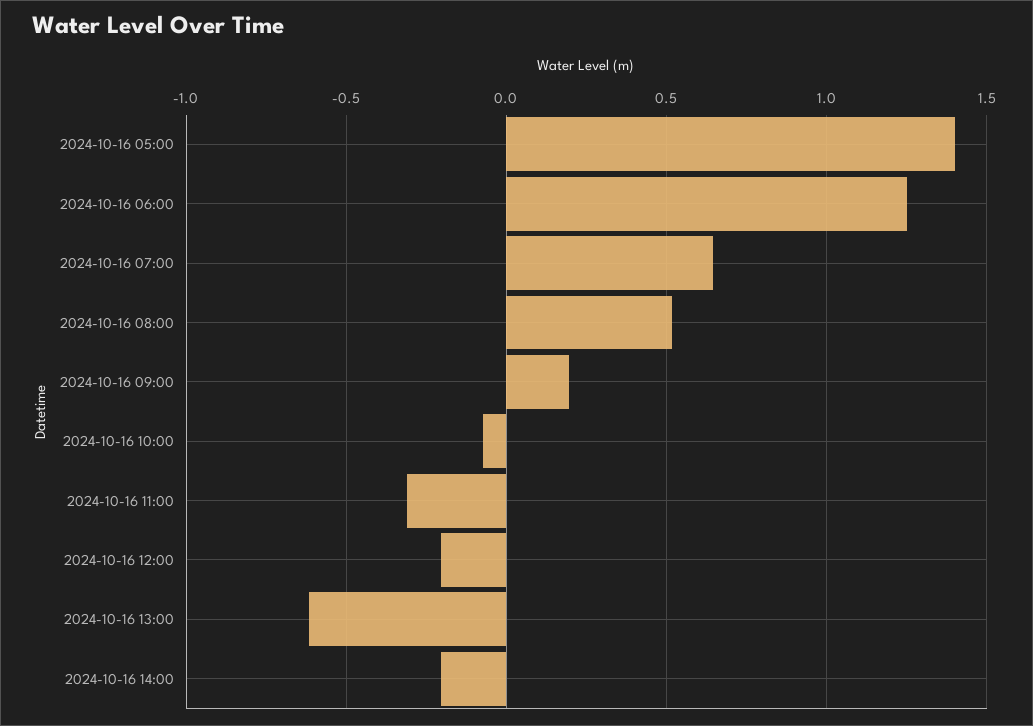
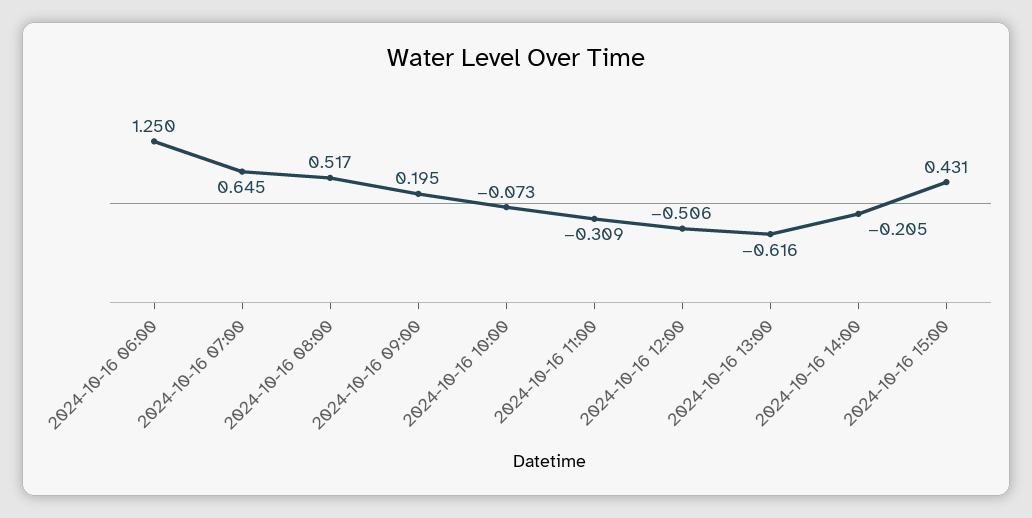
2024-10-16 05:00: 1.4 -> none
2024-10-16 12:00: -0.2 -> -0.506
2024-10-16 15:00: none -> 0.431

